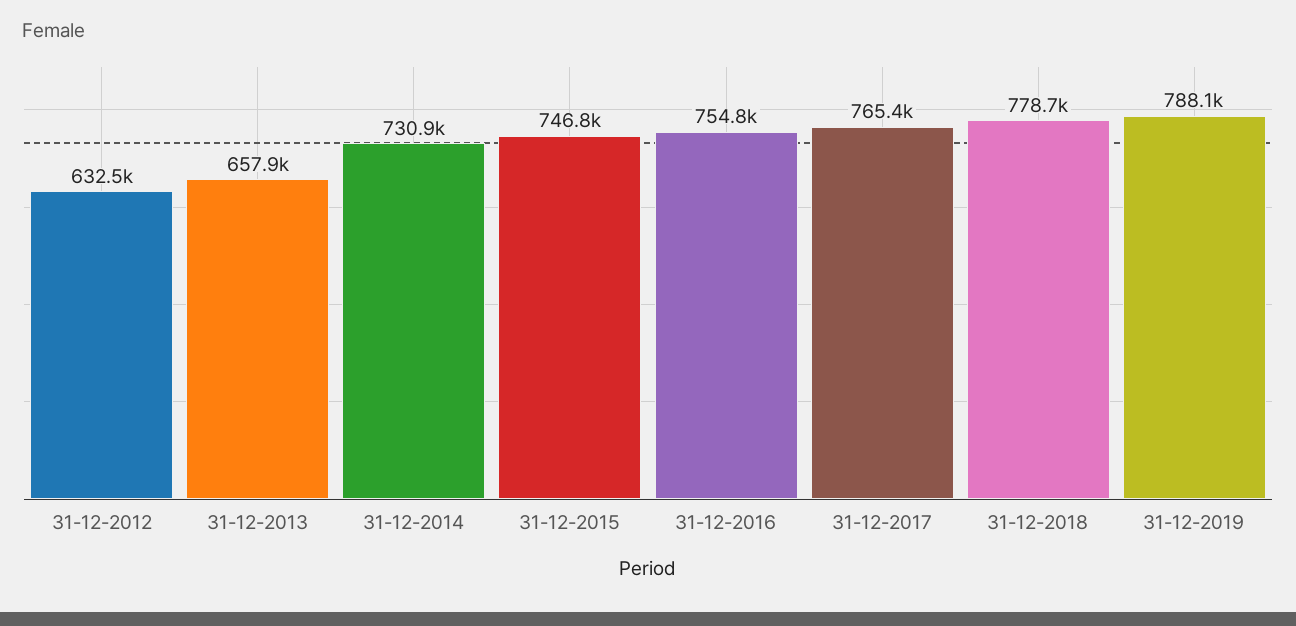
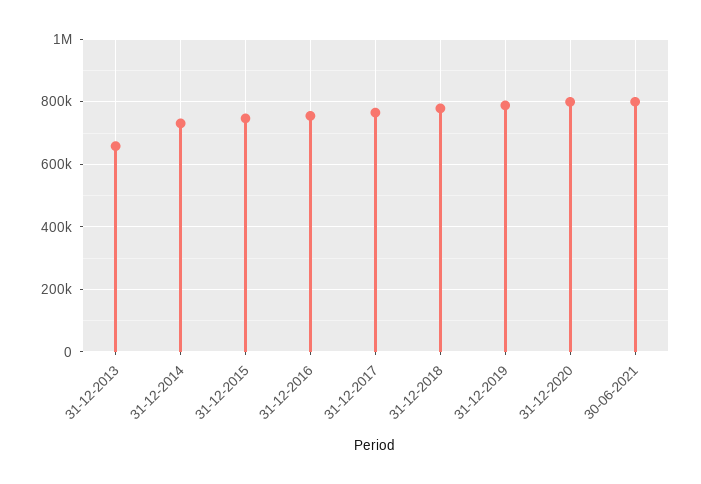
31-12-2012: 632500 -> none
31-12-2020: none -> 800000
30-06-2021: none -> 800000

